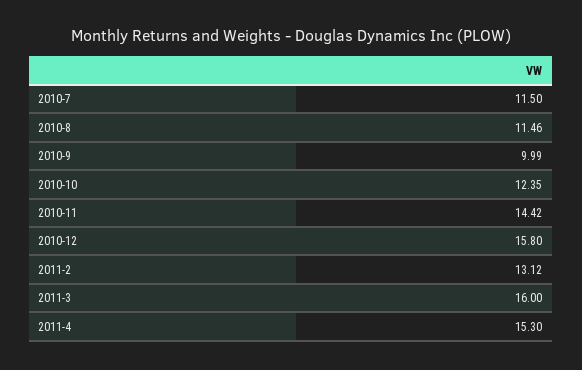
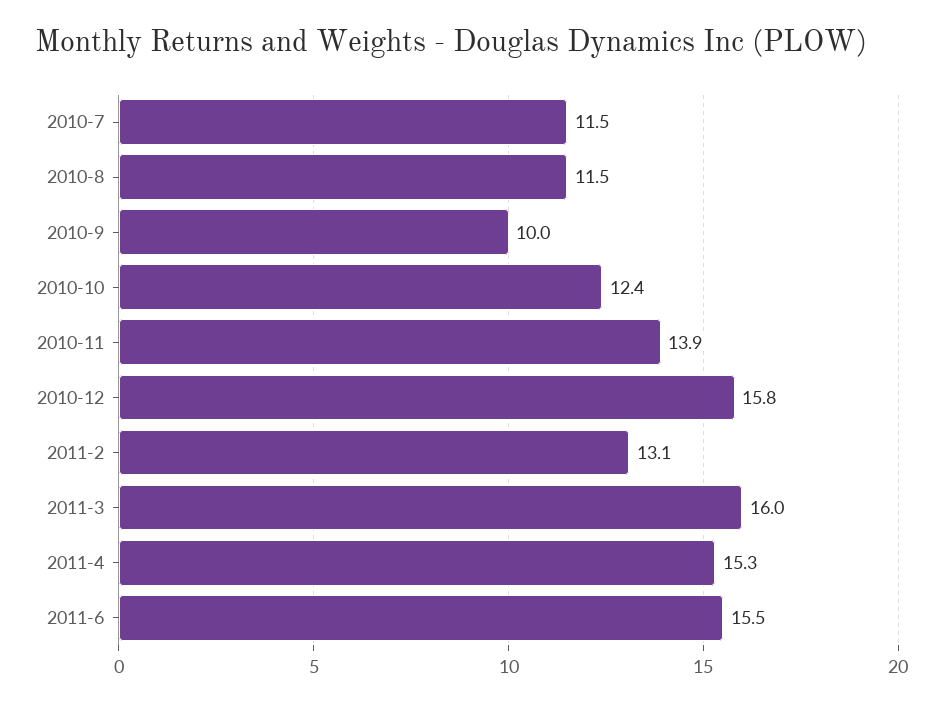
2010-11: 14.42 -> 13.9
2011-6: none -> 15.5

